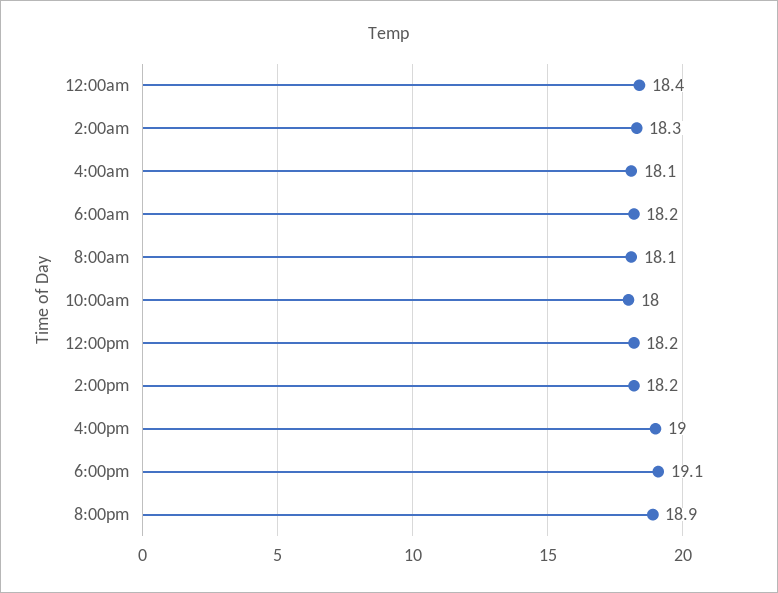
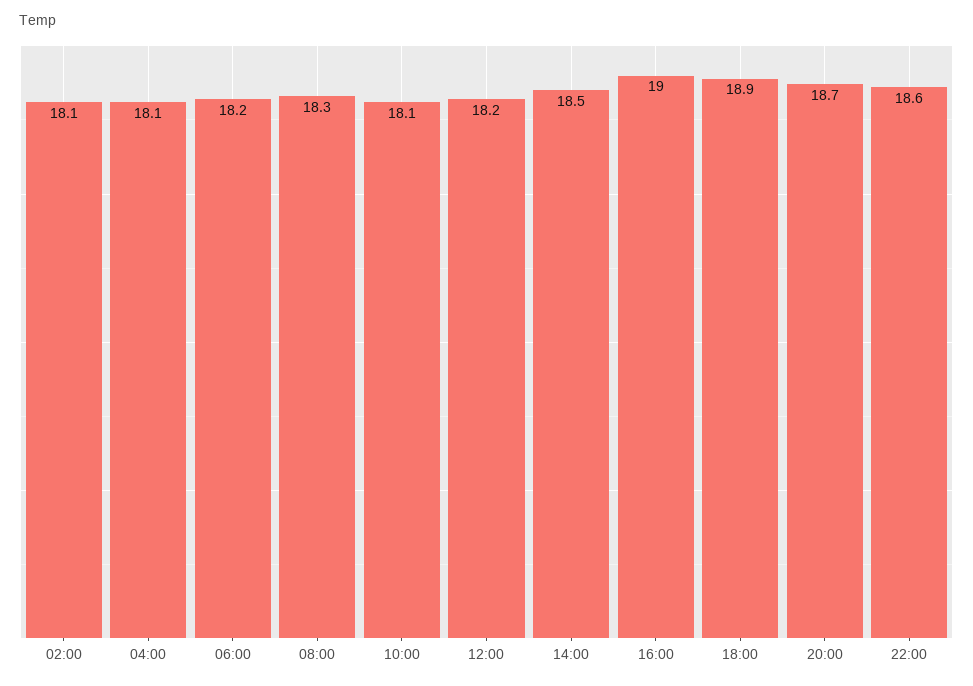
12:00am: 18.4 -> none
2:00am: 18.3 -> 18.1
8:00am: 18.1 -> 18.3
10:00am: 18 -> 18.1
2:00pm: 18.2 -> 18.5
6:00pm: 19.1 -> 18.9
8:00pm: 18.9 -> 18.7
22:00: none -> 18.6

